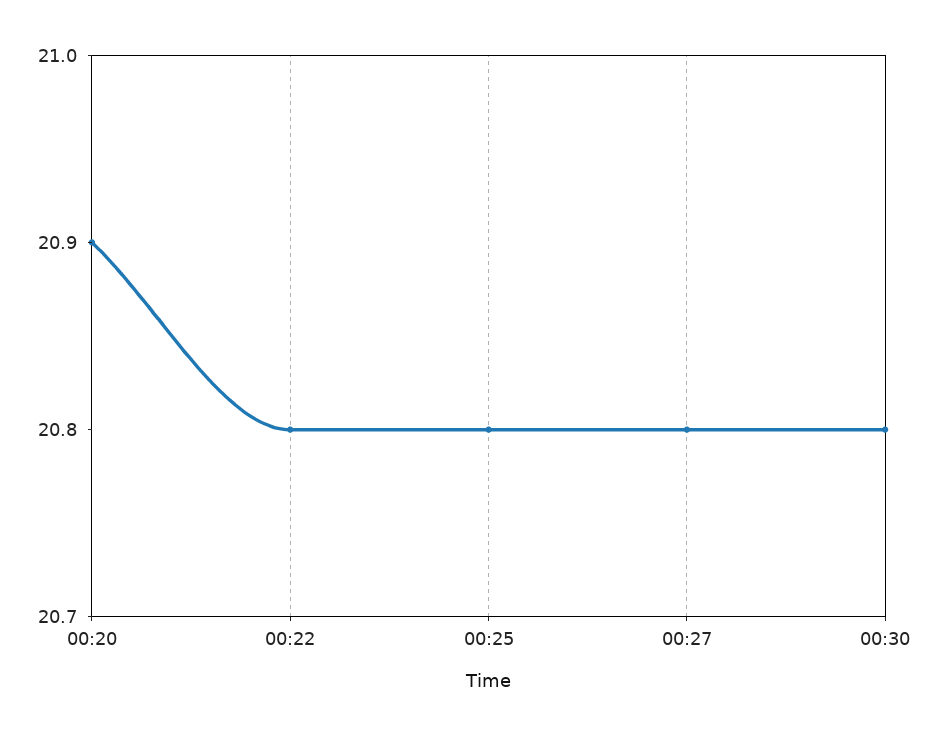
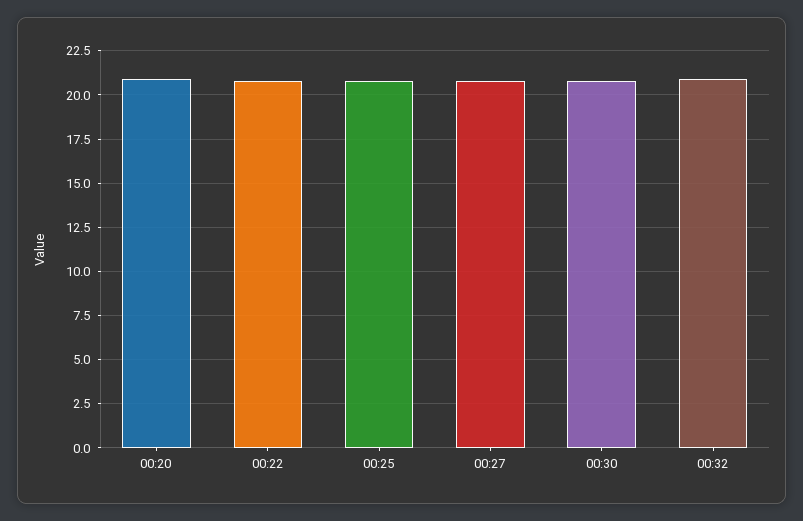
00:32: none -> 21

